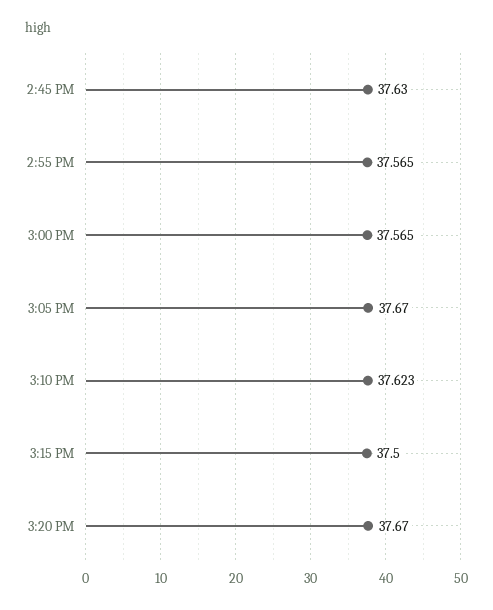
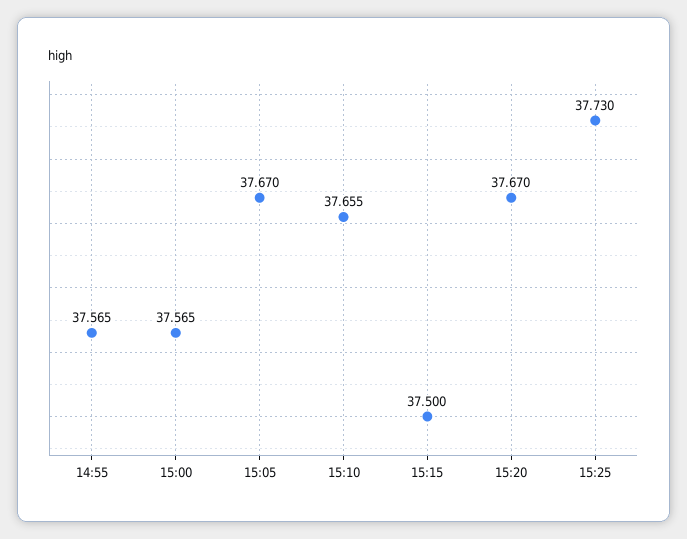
2:45 PM: 37.63 -> none
3:10 PM: 37.623 -> 37.655
15:25: none -> 37.73

